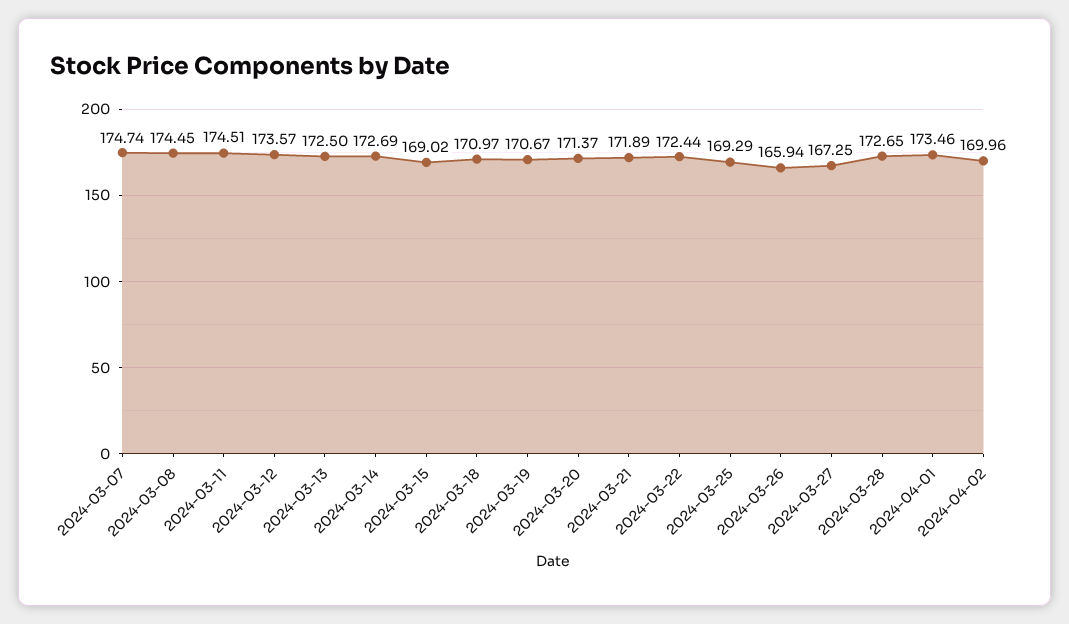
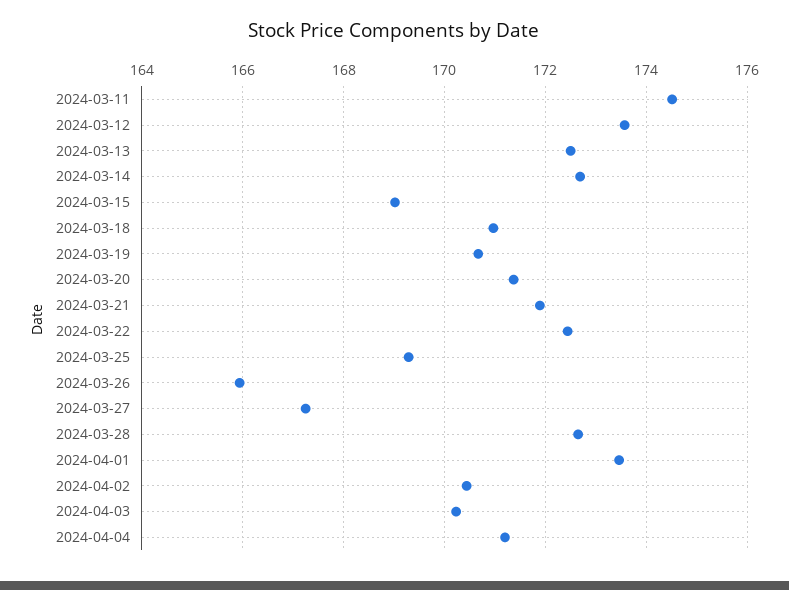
2024-03-07: 174.74 -> none
2024-03-08: 174.45 -> none
2024-04-02: 169.96 -> 170.4
2024-04-03: none -> 170.2
2024-04-04: none -> 171.2

